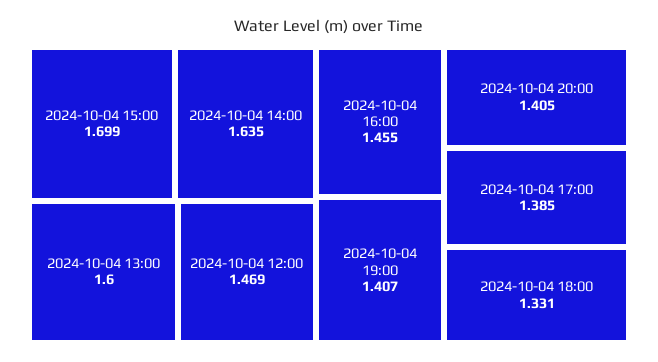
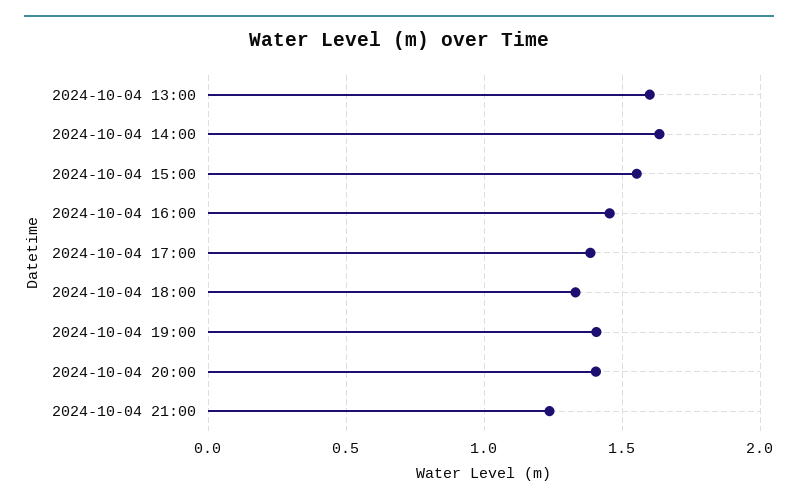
2024-10-04 15:00: 1.699 -> 1.55
2024-10-04 12:00: 1.469 -> none
2024-10-04 21:00: none -> 1.25

